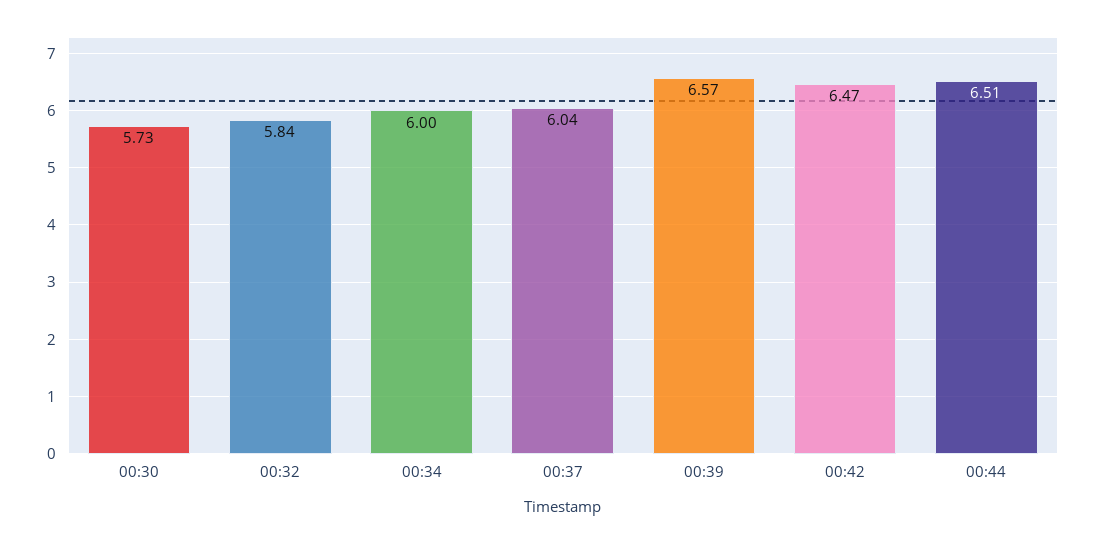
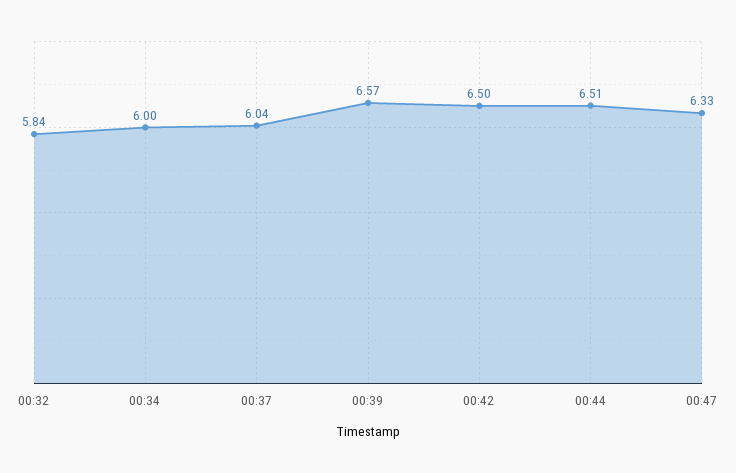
00:30: 5.73 -> none
00:42: 6.47 -> 6.5
00:47: none -> 6.33

